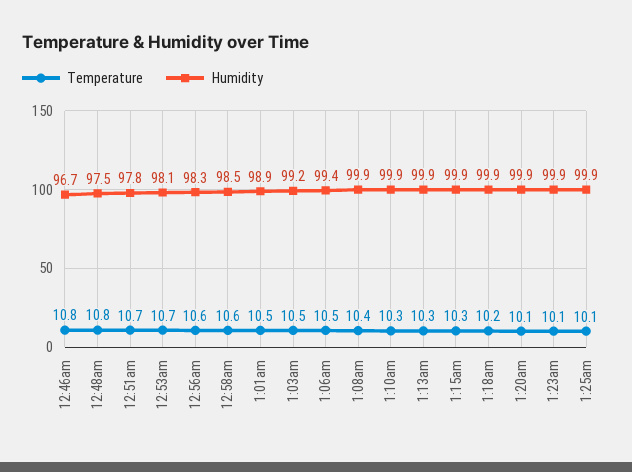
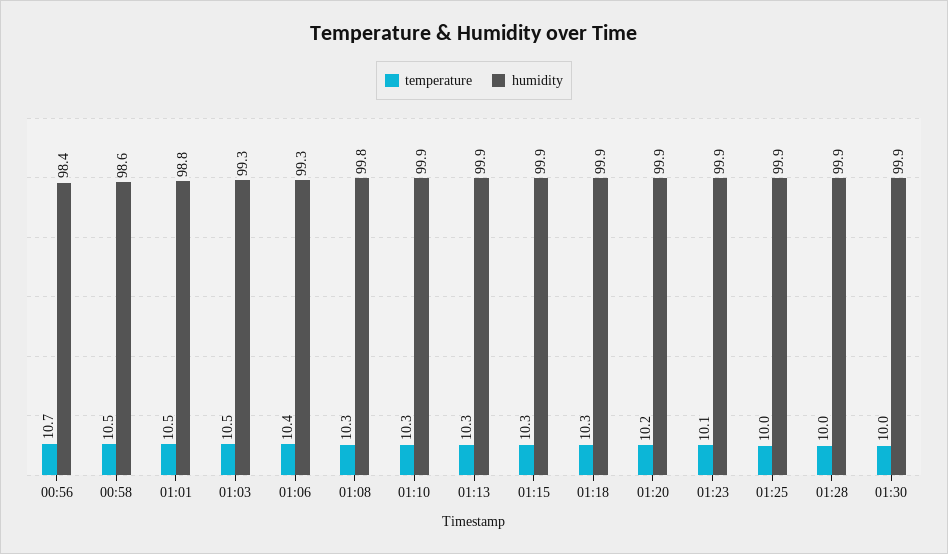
Temperature, 12:46am: 10.8 -> none
Humidity, 12:46am: 96.7 -> none
Temperature, 12:48am: 10.8 -> none
Humidity, 12:48am: 97.5 -> none
Temperature, 12:51am: 10.7 -> none
Humidity, 12:51am: 97.8 -> none
Temperature, 12:53am: 10.7 -> none
Humidity, 12:53am: 98.1 -> none
Temperature, 12:56am: 10.6 -> 10.7
Humidity, 12:56am: 98.3 -> 98.4
Temperature, 12:58am: 10.6 -> 10.5
Humidity, 12:58am: 98.5 -> 98.6
Humidity, 1:01am: 98.9 -> 98.8
Humidity, 1:03am: 99.2 -> 99.3
Temperature, 1:06am: 10.5 -> 10.4
Humidity, 1:06am: 99.4 -> 99.3
Temperature, 1:08am: 10.4 -> 10.3
Humidity, 1:08am: 99.9 -> 99.8
Temperature, 1:18am: 10.2 -> 10.3
Temperature, 1:20am: 10.1 -> 10.2
Temperature, 1:25am: 10.1 -> 10
Temperature, 01:28: none -> 10
Humidity, 01:28: none -> 99.9
Temperature, 01:30: none -> 10
Humidity, 01:30: none -> 99.9

